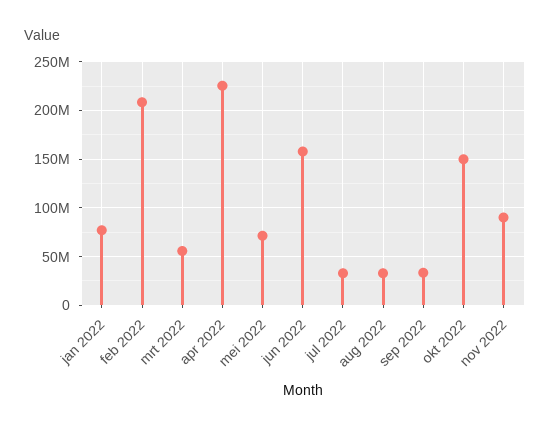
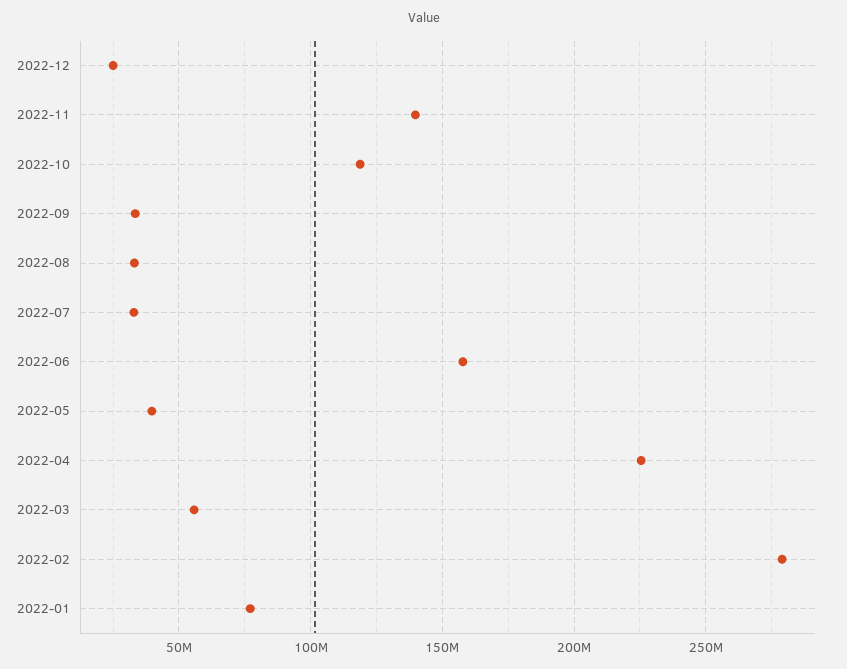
feb 2022: 210000000 -> 280000000
mei 2022: 70000000 -> 40000000
okt 2022: 150000000 -> 120000000
nov 2022: 90000000 -> 140000000
2022-12: none -> 25000000

